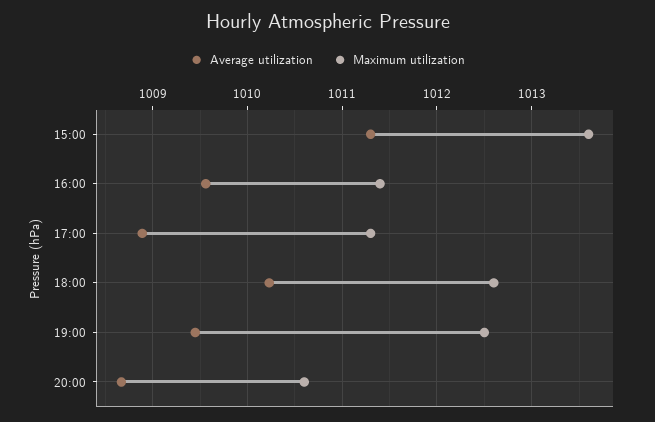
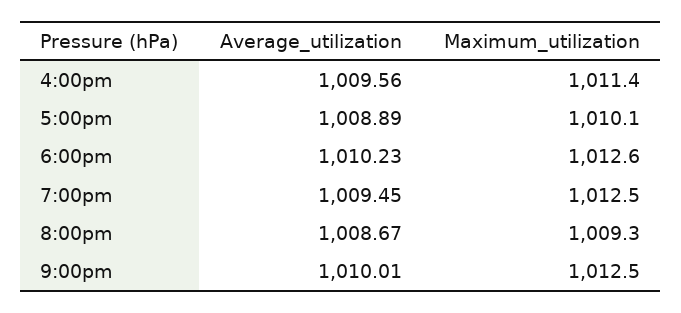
Average utilization, 15:00: 1011.3 -> none
Maximum utilization, 15:00: 1013.6 -> none
Maximum utilization, 17:00: 1011.3 -> 1010.1
Maximum utilization, 20:00: 1010.6 -> 1009.3
Average utilization, 9:00pm: none -> 1010.01
Maximum utilization, 9:00pm: none -> 1012.5

